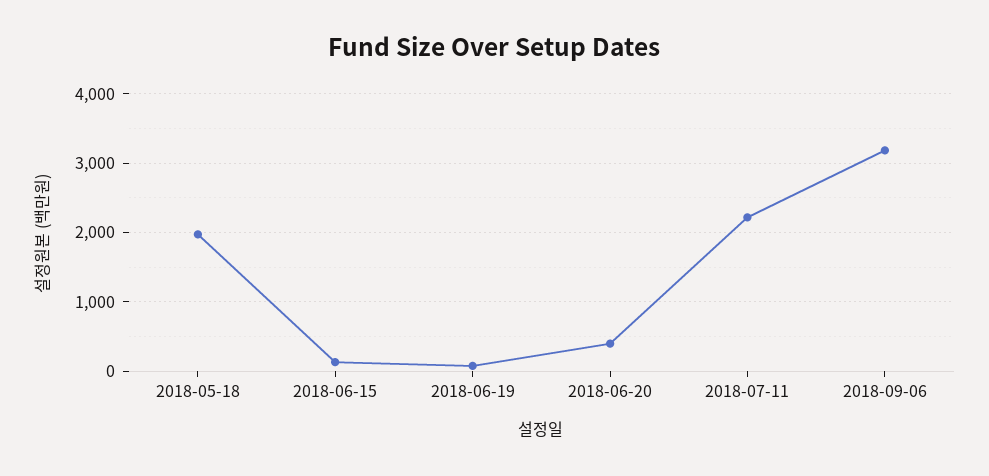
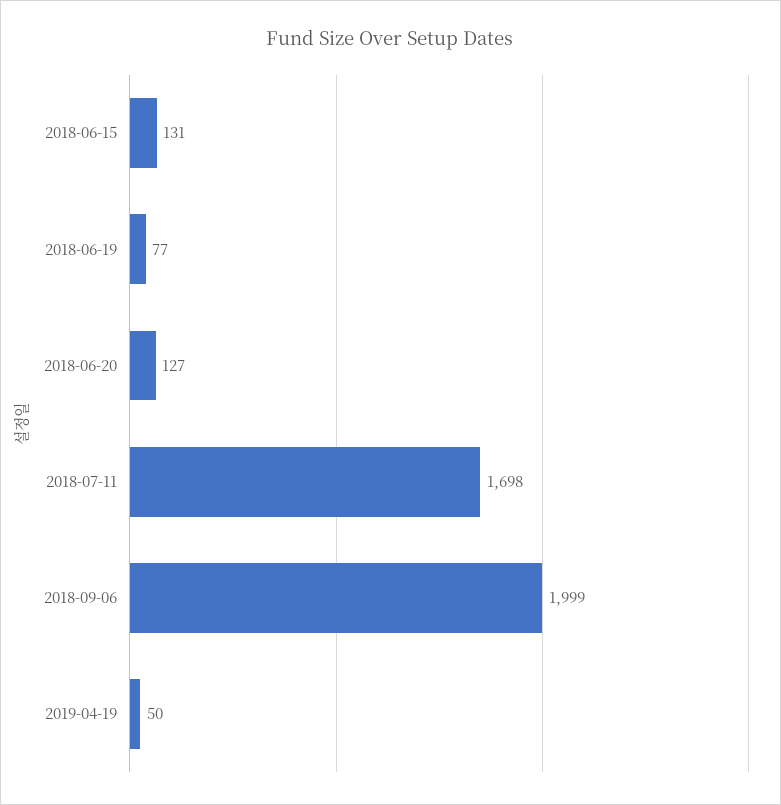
2018-05-18: 2000 -> none
2018-06-20: 400 -> 127
2018-07-11: 2200 -> 1698
2018-09-06: 3200 -> 1999
2019-04-19: none -> 50

